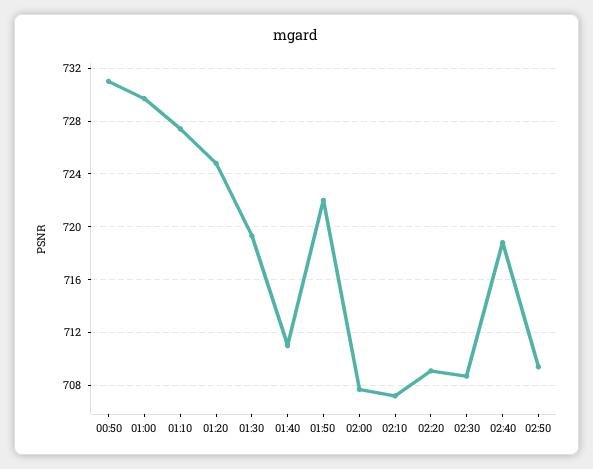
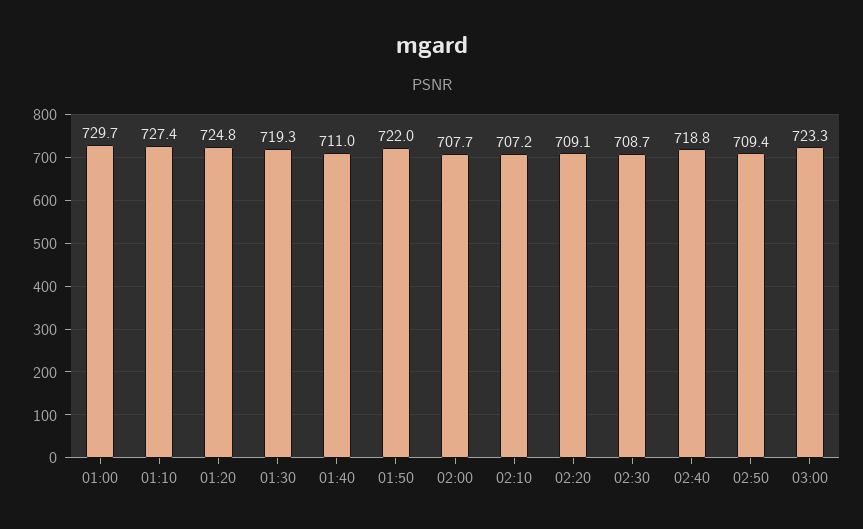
00:50: 731 -> none
03:00: none -> 723.3

